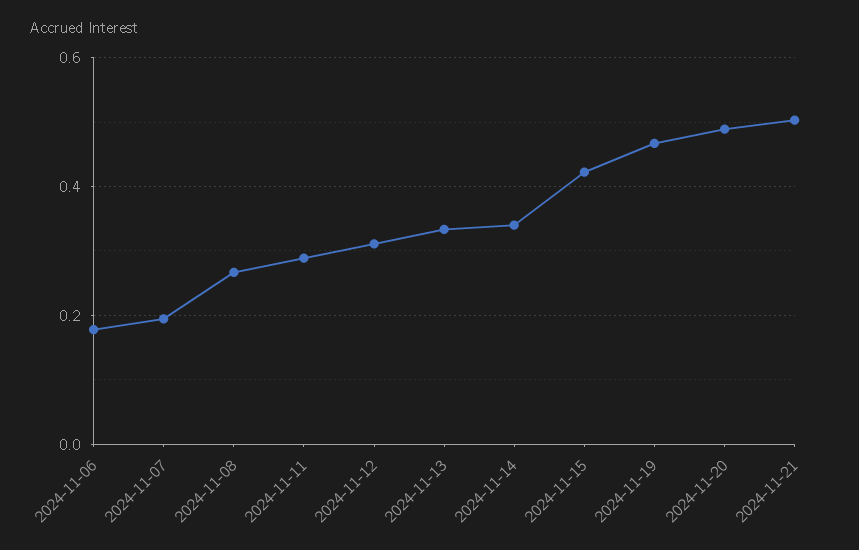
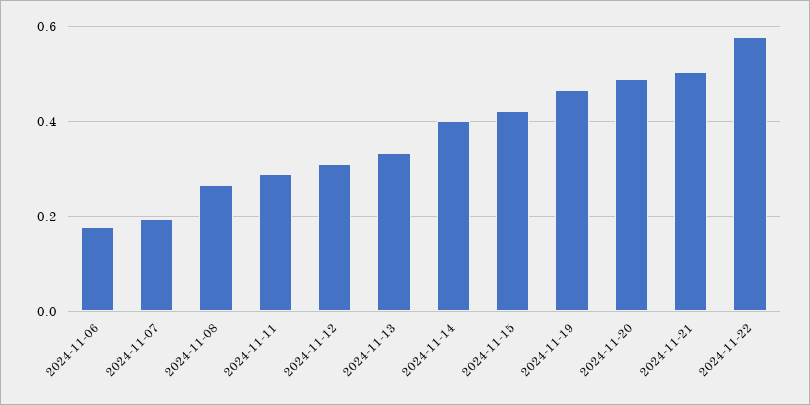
2024-11-14: 0.34 -> 0.4
2024-11-22: none -> 0.58

